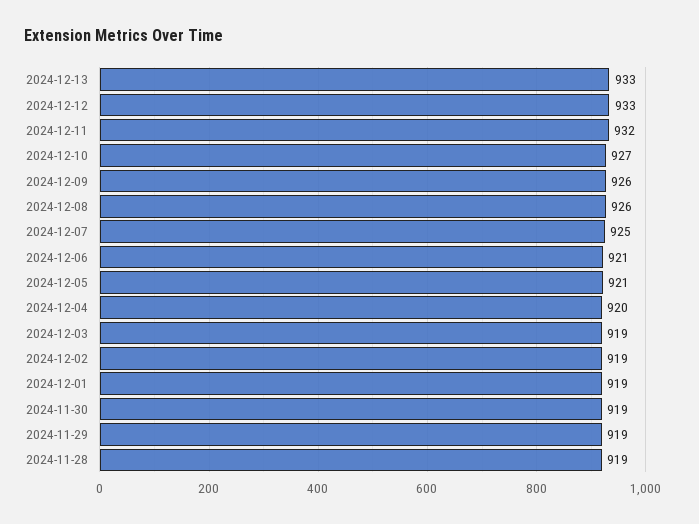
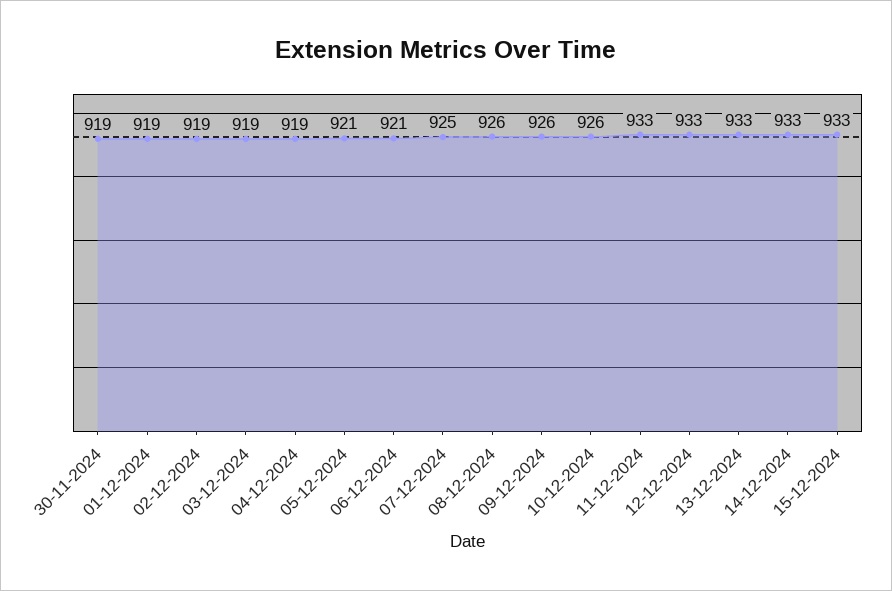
2024-12-11: 932 -> 933
2024-12-10: 927 -> 926
2024-12-04: 920 -> 919
2024-11-29: 919 -> none
2024-11-28: 919 -> none
14-12-2024: none -> 933
15-12-2024: none -> 933

